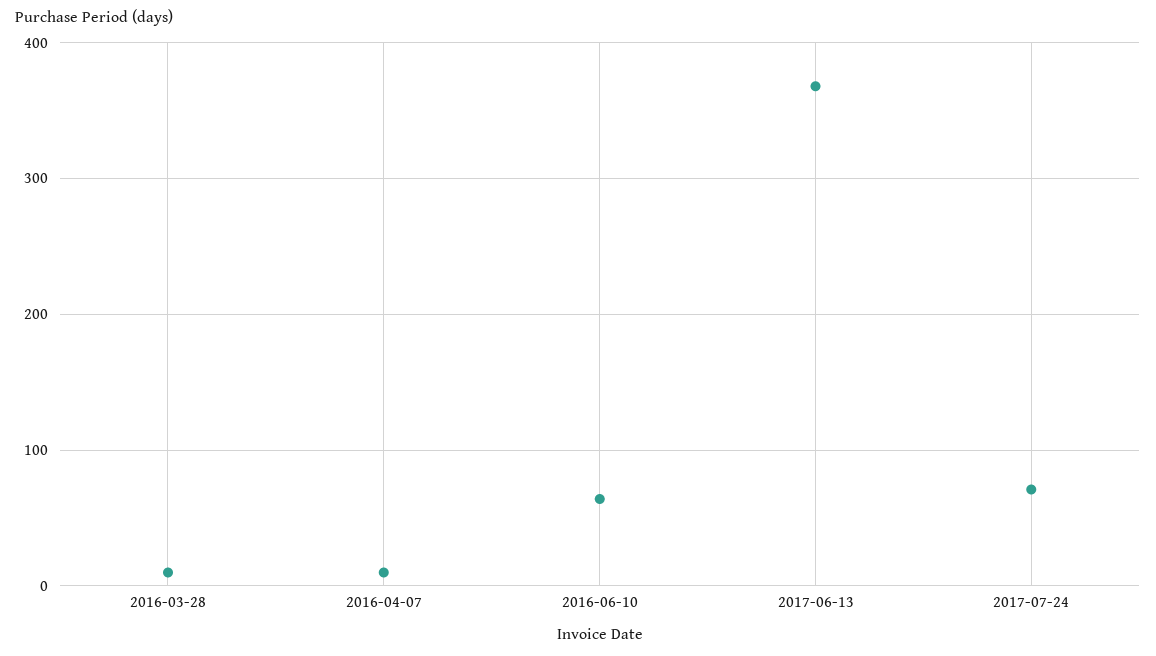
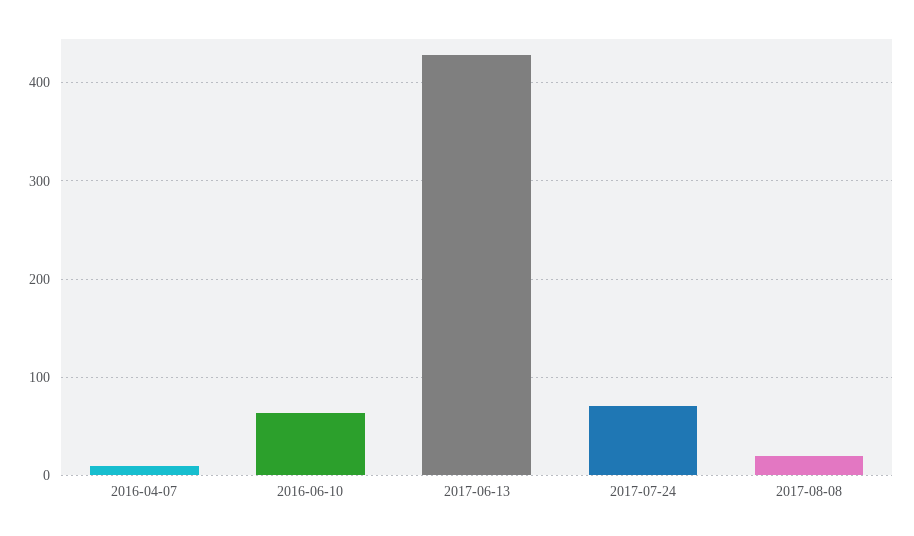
2016-03-28: 10 -> none
2017-06-13: 370 -> 430
2017-08-08: none -> 20

